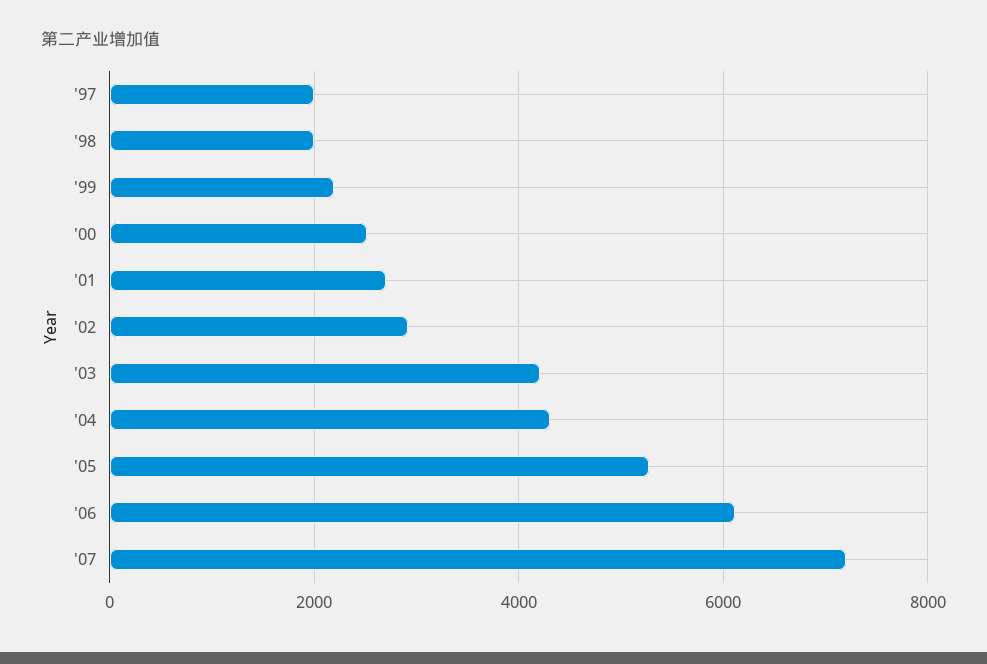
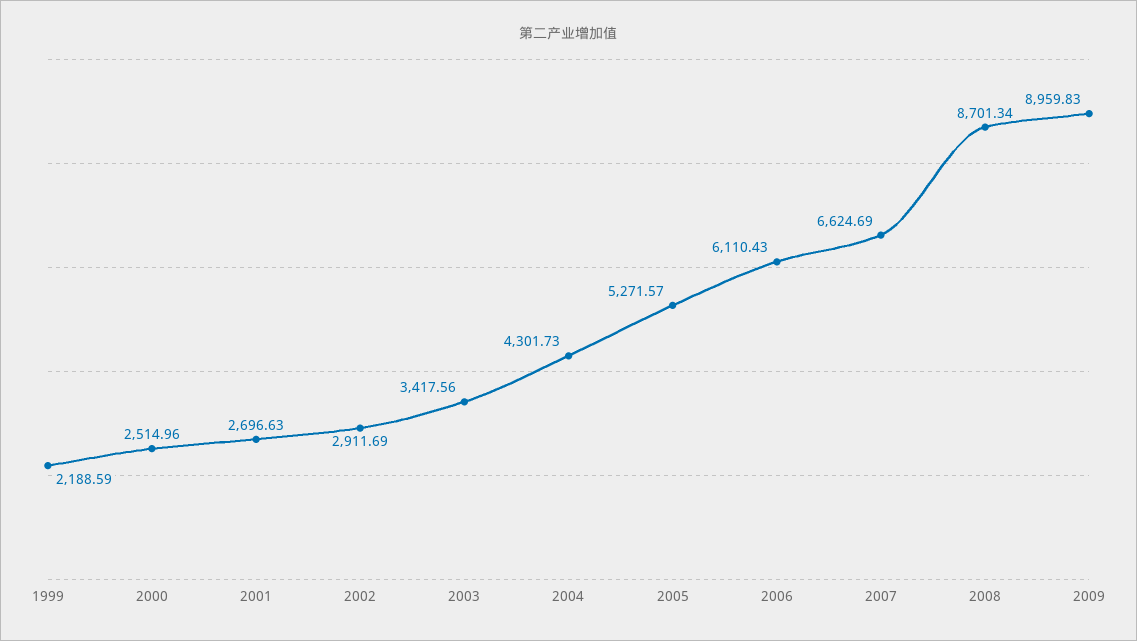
'97: 2000 -> none
'98: 2000 -> none
'03: 4200 -> 3417.56
'07: 7200 -> 6624.69
2008: none -> 8701.34
2009: none -> 8959.83

